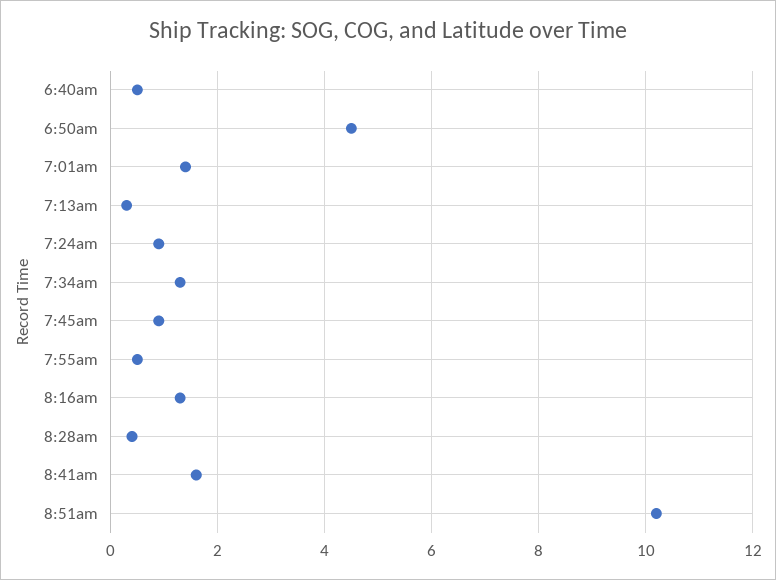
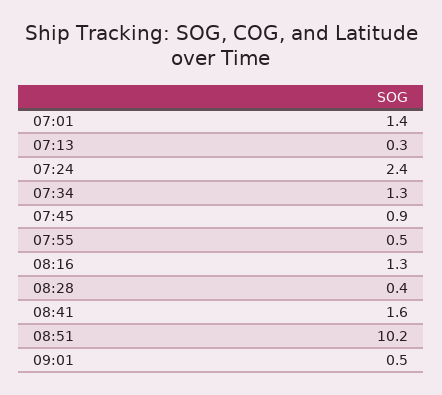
6:40am: 0.5 -> none
6:50am: 4.5 -> none
7:24am: 1 -> 2.4
09:01: none -> 0.5

